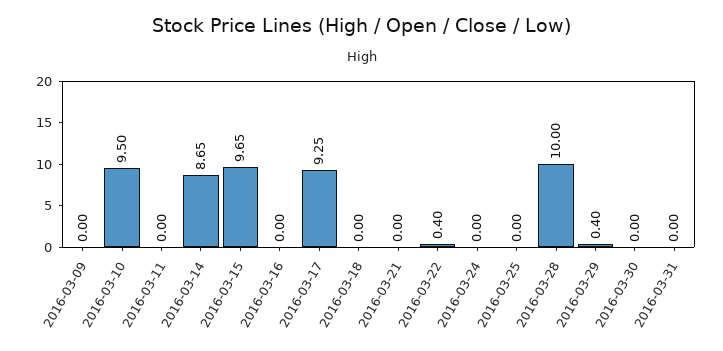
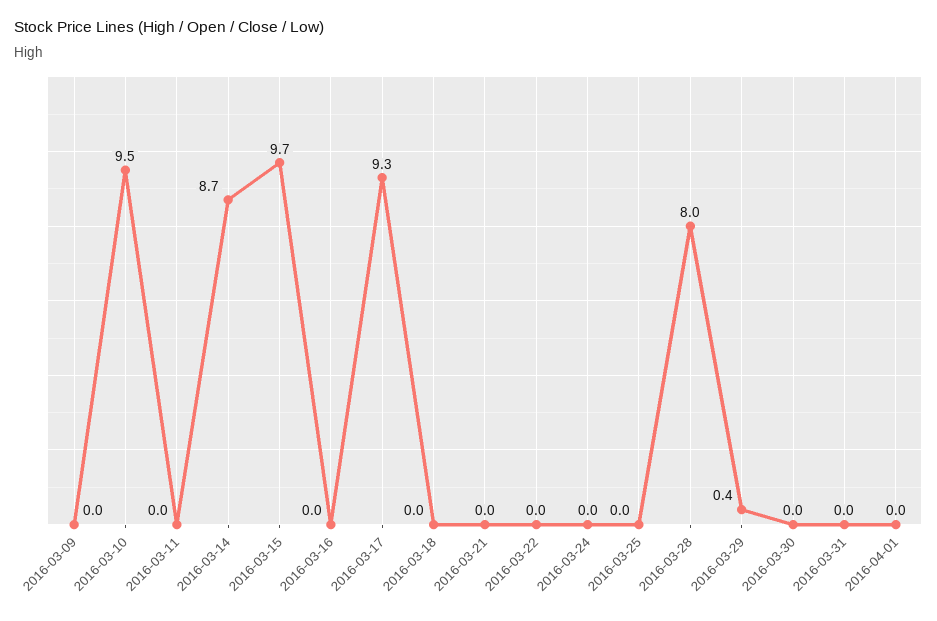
2016-03-22: 0.4 -> 0
2016-03-28: 10 -> 8
2016-04-01: none -> 0

